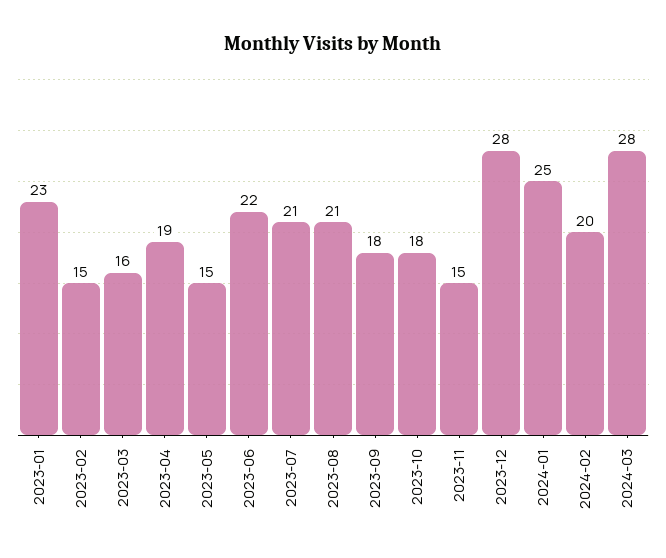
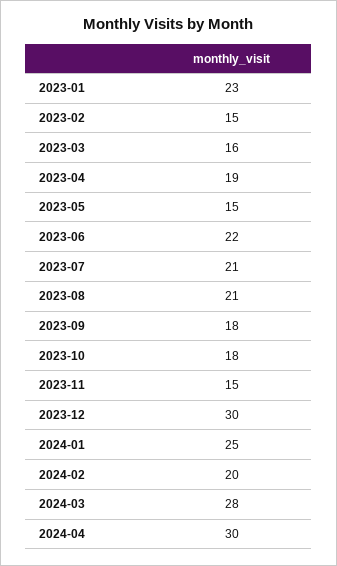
2023-12: 28 -> 30
2024-04: none -> 30

